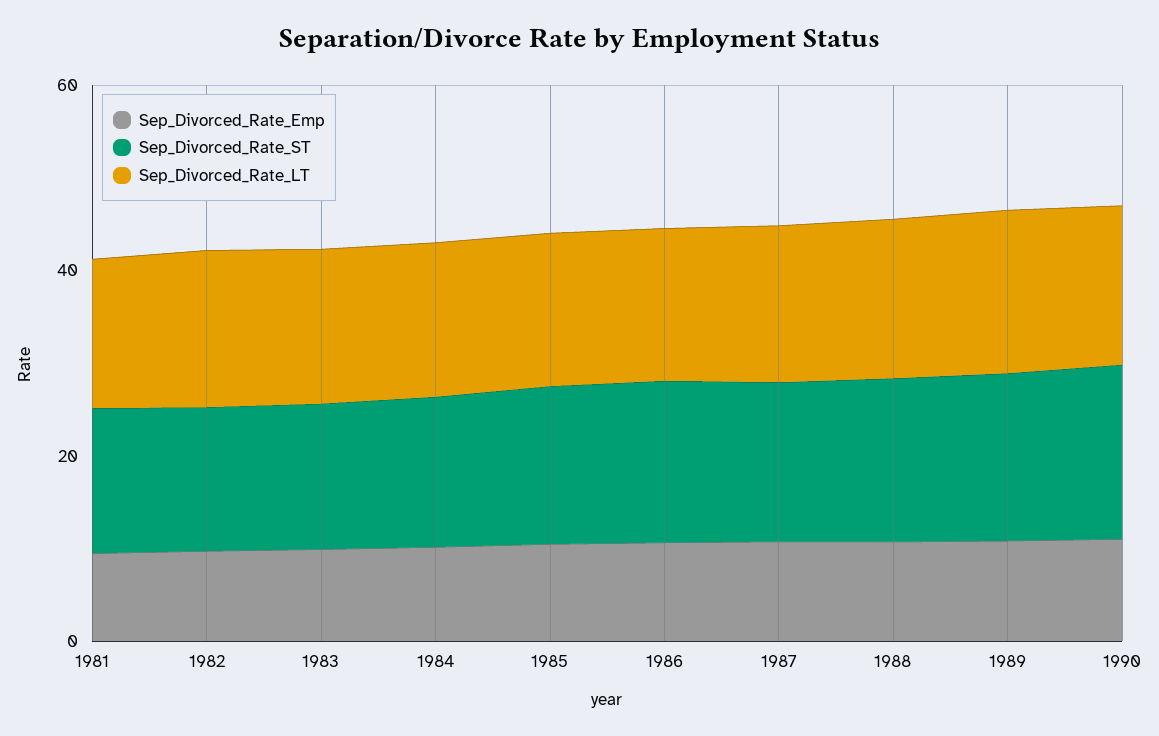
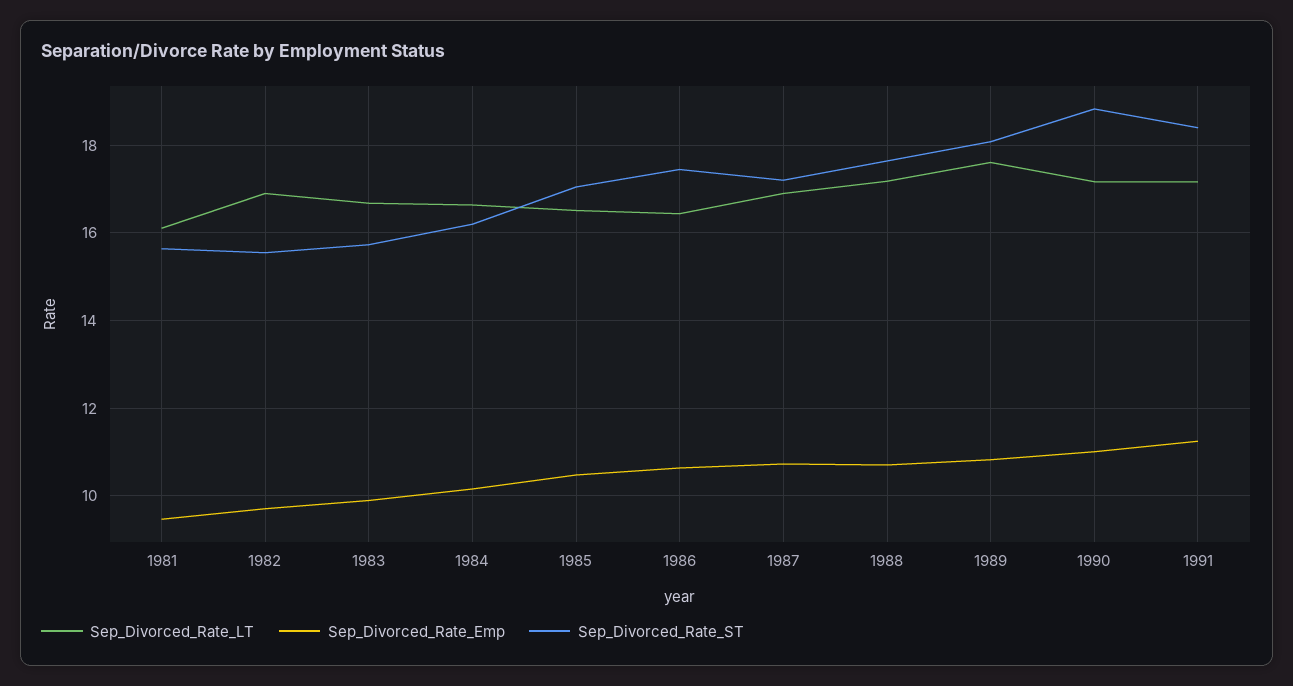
Sep_Divorced_Rate_LT, 1991: none -> 17.2
Sep_Divorced_Rate_Emp, 1991: none -> 11.2
Sep_Divorced_Rate_ST, 1991: none -> 18.4

